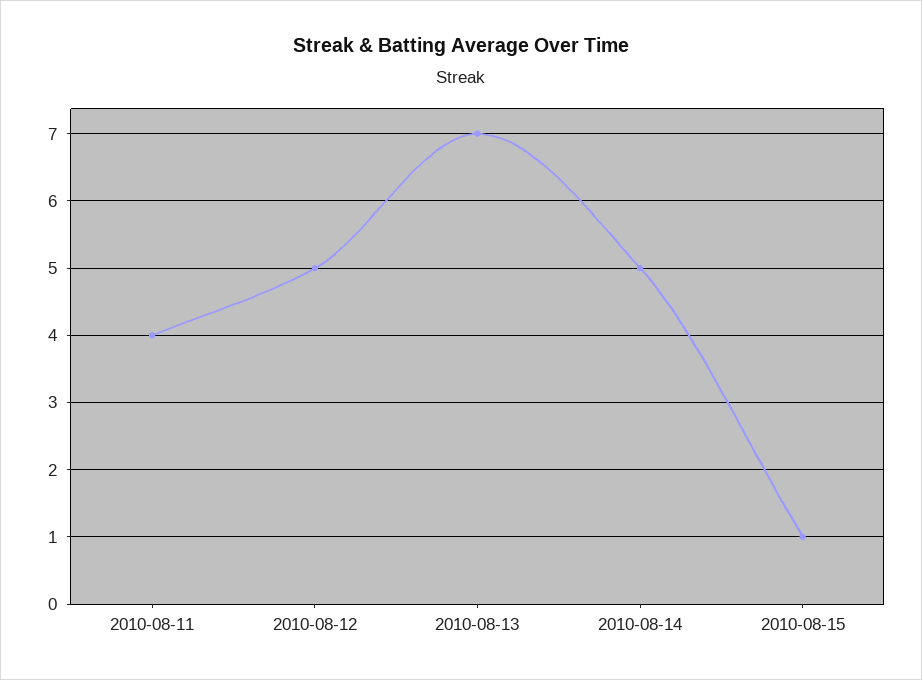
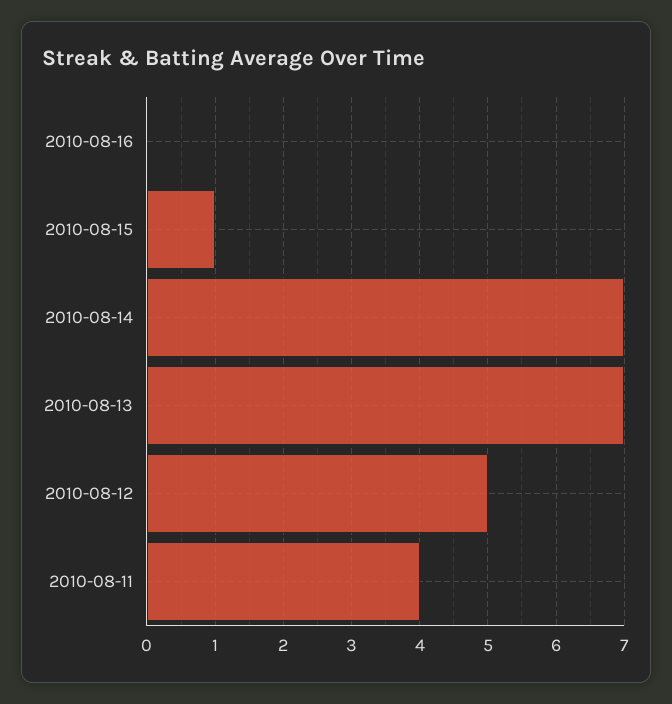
2010-08-14: 5 -> 7
2010-08-16: none -> 0

